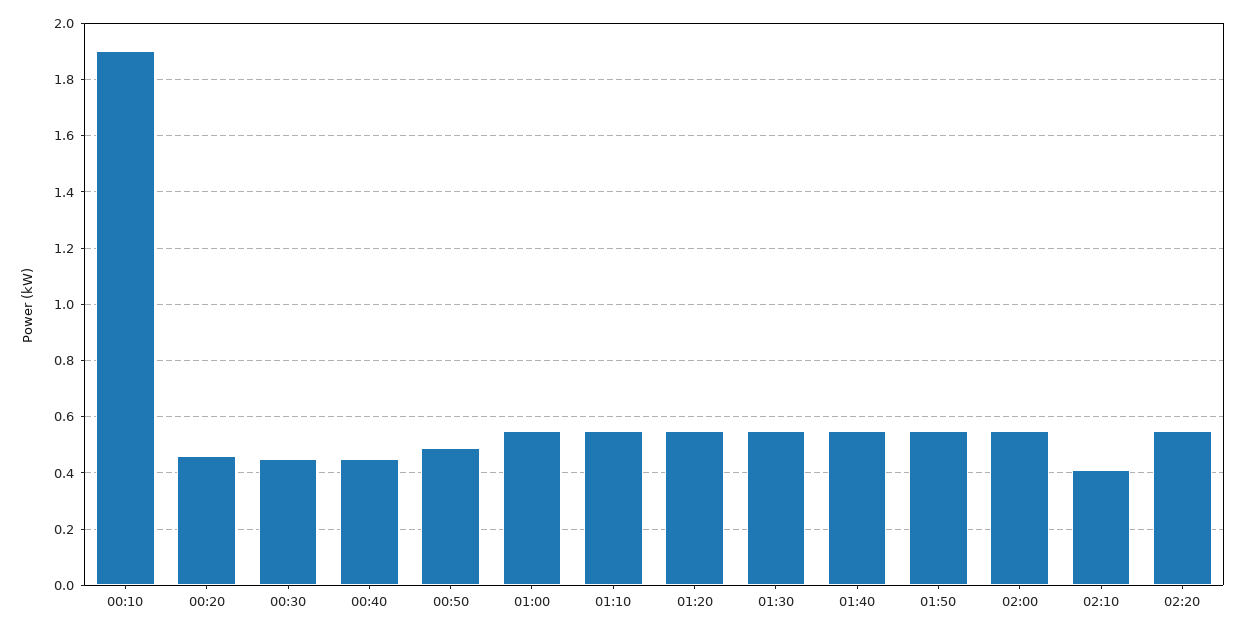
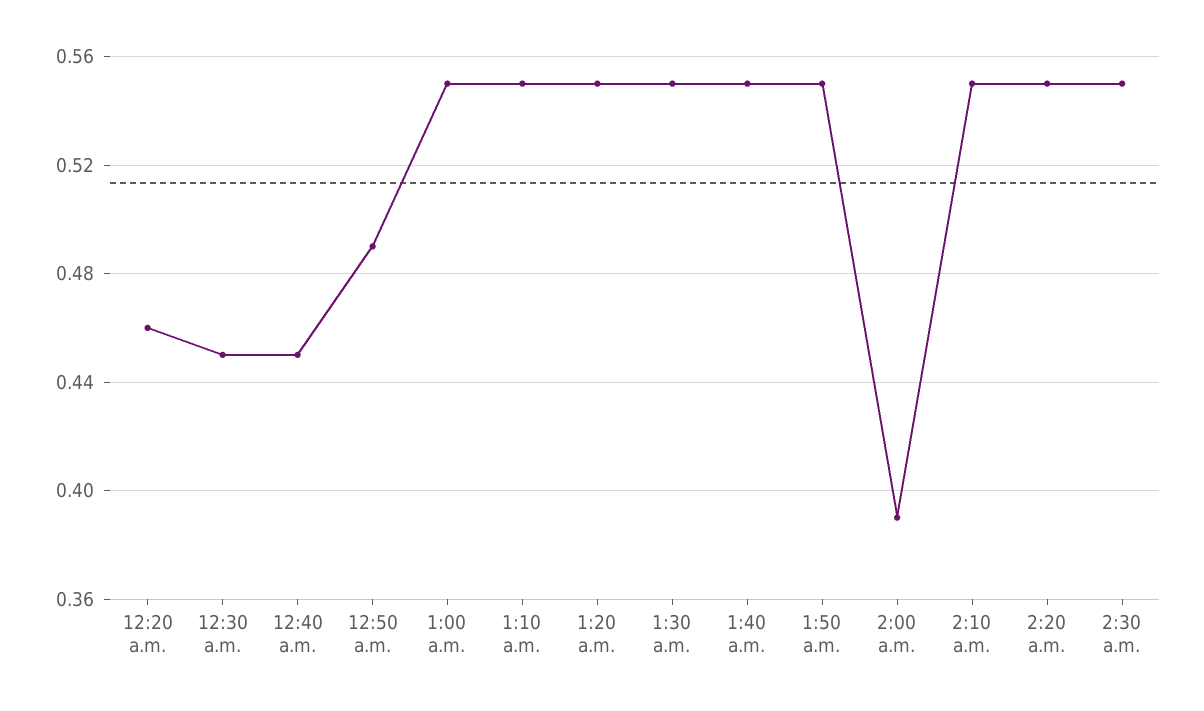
00:10: 1.9 -> none
02:00: 0.55 -> 0.39
02:10: 0.4 -> 0.55
2:30 a.m.: none -> 0.55

